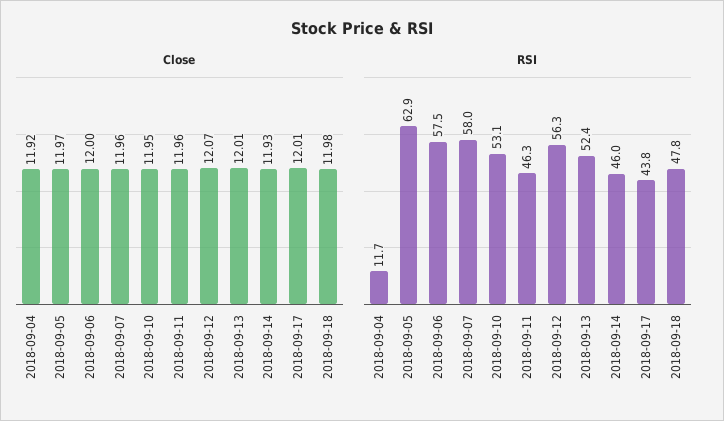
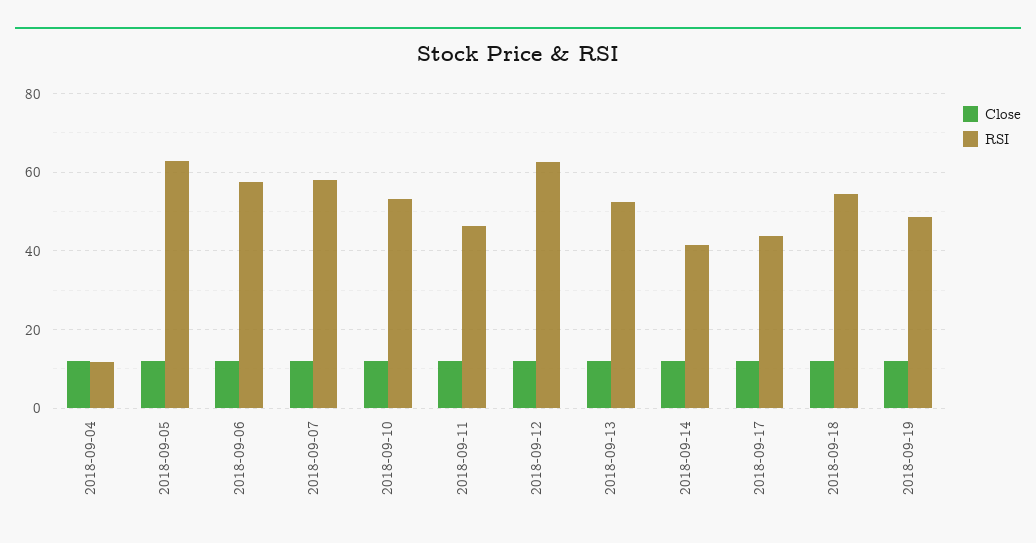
RSI, 2018-09-12: 56.3 -> 62
RSI, 2018-09-14: 46 -> 42
RSI, 2018-09-18: 47.8 -> 54
Close, 2018-09-19: none -> 12
RSI, 2018-09-19: none -> 48

